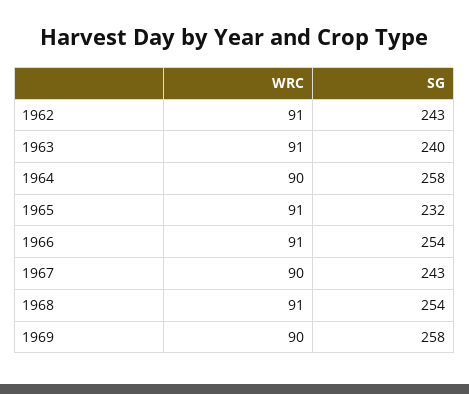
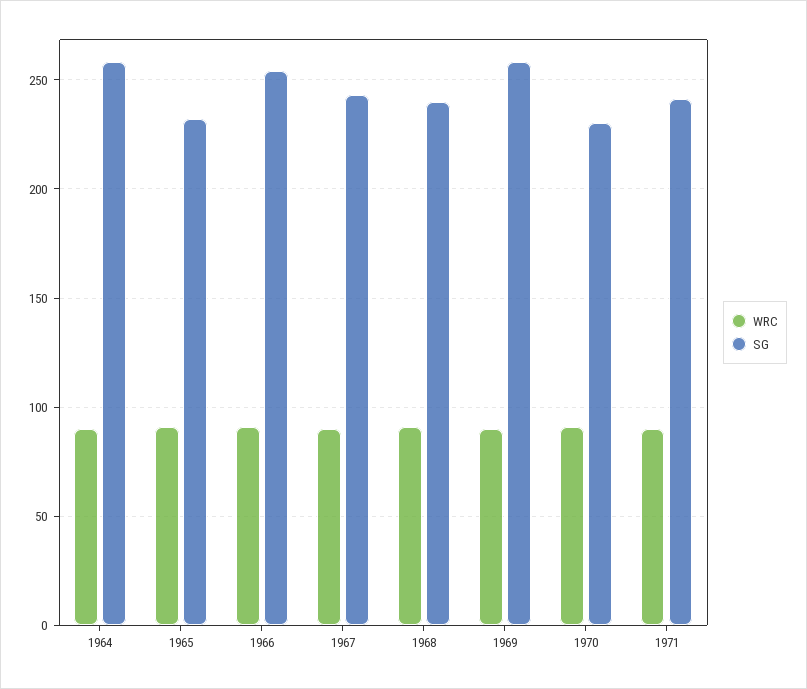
WRC, 1962: 91 -> none
SG, 1962: 243 -> none
WRC, 1963: 91 -> none
SG, 1963: 240 -> none
SG, 1968: 254 -> 240
WRC, 1970: none -> 90
SG, 1970: none -> 230
WRC, 1971: none -> 90
SG, 1971: none -> 240

